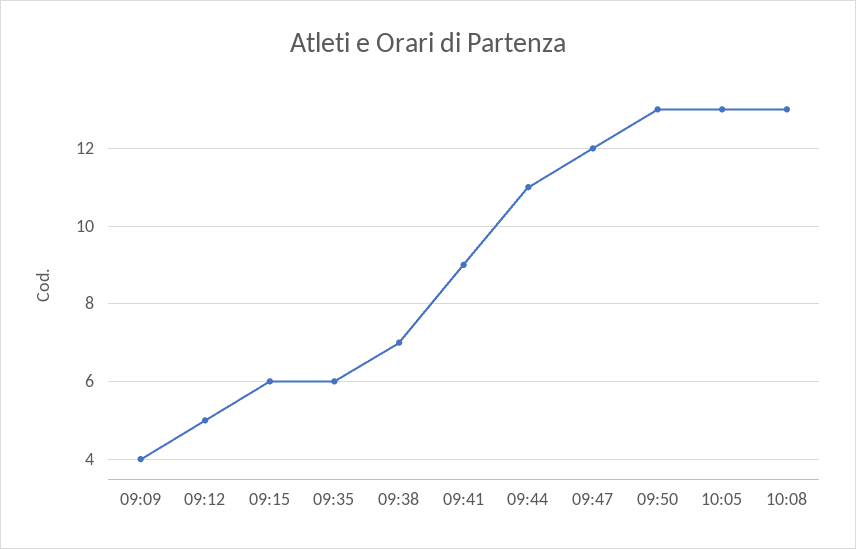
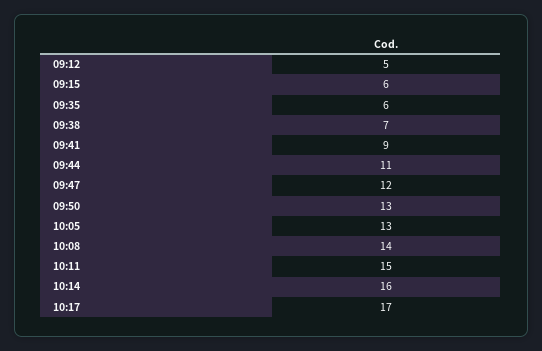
09:09: 4 -> none
10:08: 13 -> 14
10:11: none -> 15
10:14: none -> 16
10:17: none -> 17

